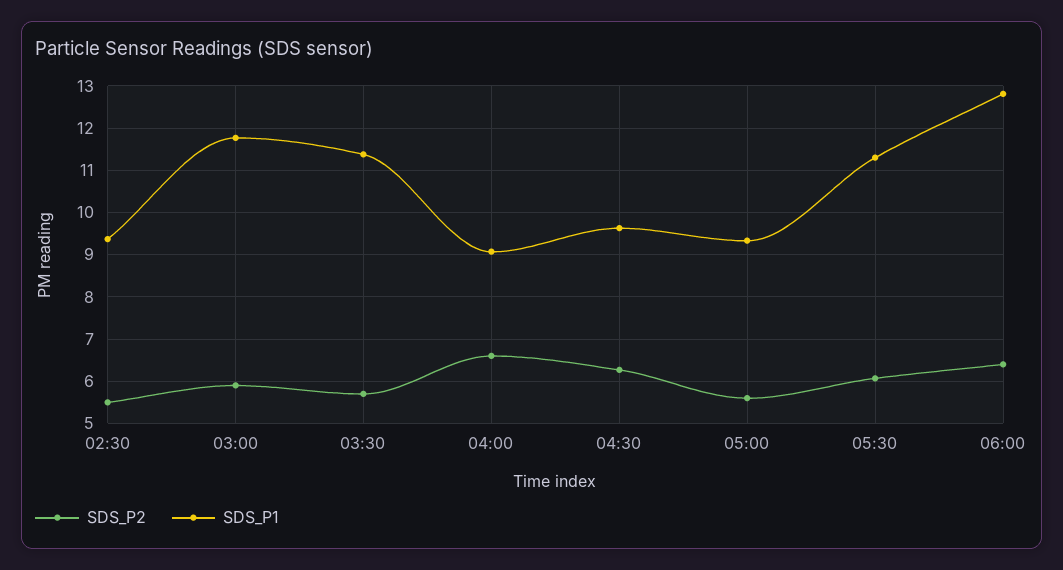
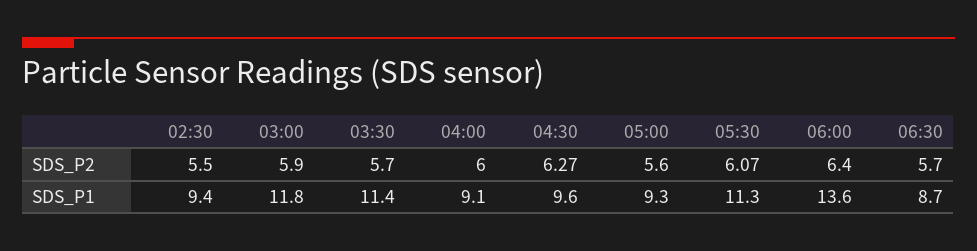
SDS_P2, 04:00: 6.6 -> 6
SDS_P1, 06:00: 12.8 -> 13.6
SDS_P2, 06:30: none -> 5.7
SDS_P1, 06:30: none -> 8.7

